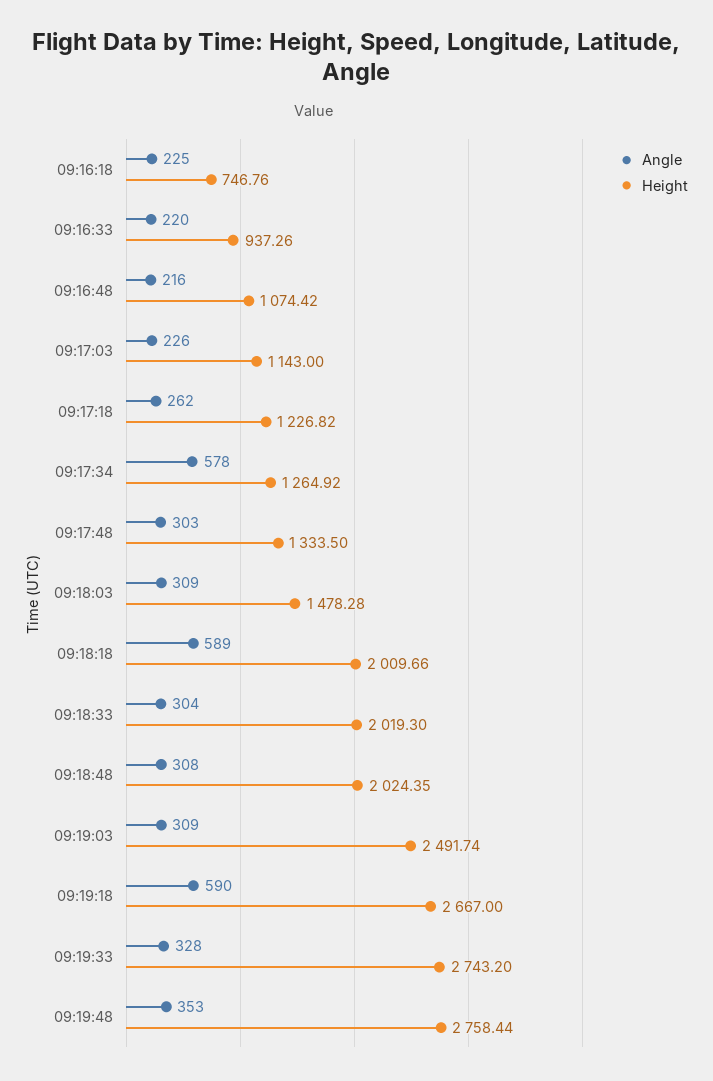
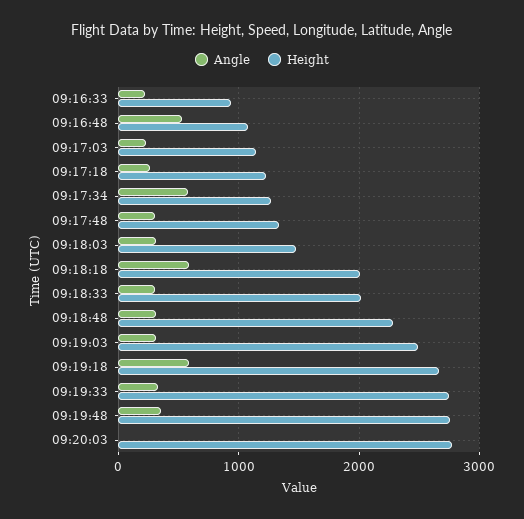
Angle, 09:16:18: 225 -> none
Height, 09:16:18: 746.76 -> none
Angle, 09:16:48: 216 -> 500
Height, 09:18:48: 2024.35 -> 2300
Angle, 09:20:03: none -> 0
Height, 09:20:03: none -> 2800

